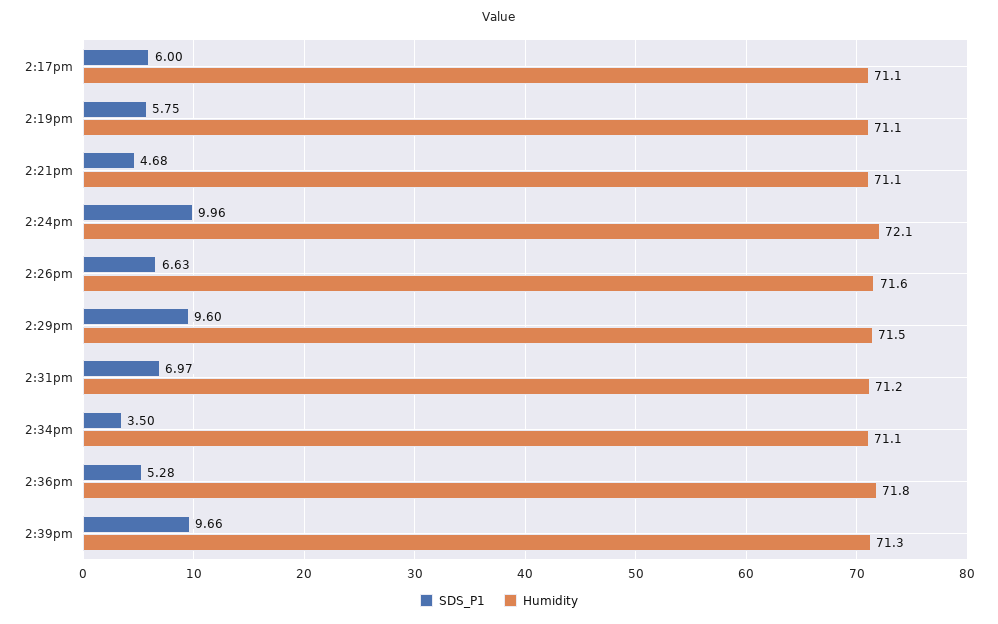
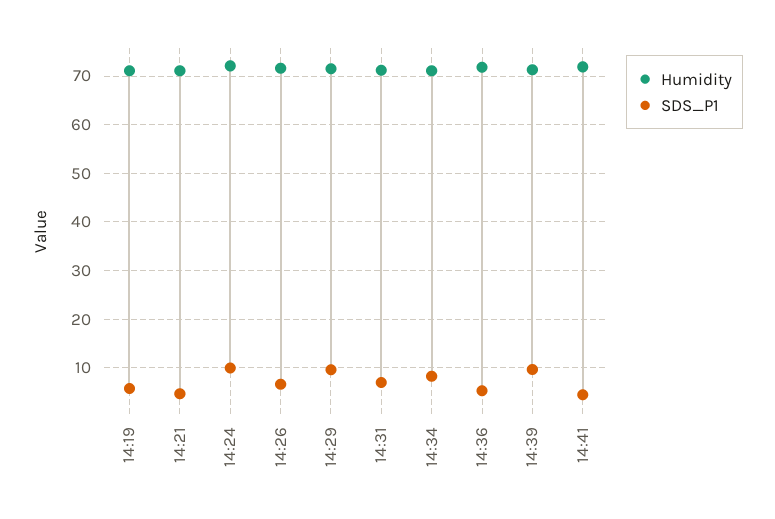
SDS_P1, 2:17pm: 6 -> none
Humidity, 2:17pm: 71.1 -> none
SDS_P1, 2:34pm: 3.5 -> 8
Humidity, 14:41: none -> 72
SDS_P1, 14:41: none -> 4

